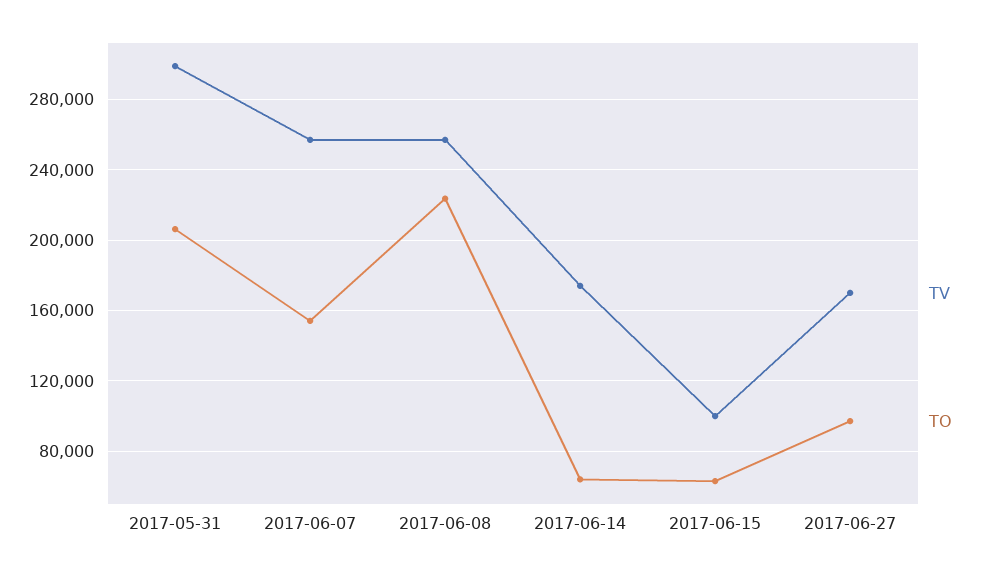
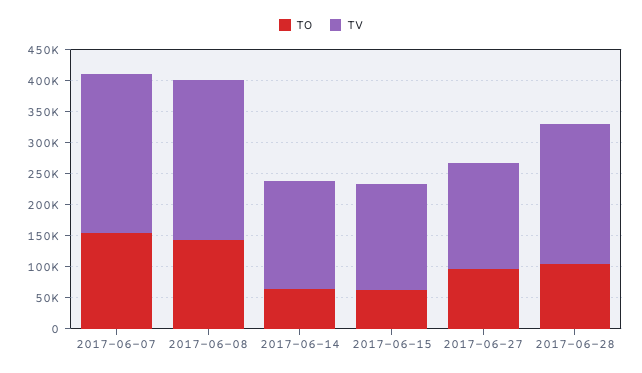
TV, 2017-05-31: 300000 -> none
TO, 2017-05-31: 205000 -> none
TO, 2017-06-08: 225000 -> 150000
TV, 2017-06-15: 100000 -> 175000
TO, 2017-06-28: none -> 100000
TV, 2017-06-28: none -> 225000

